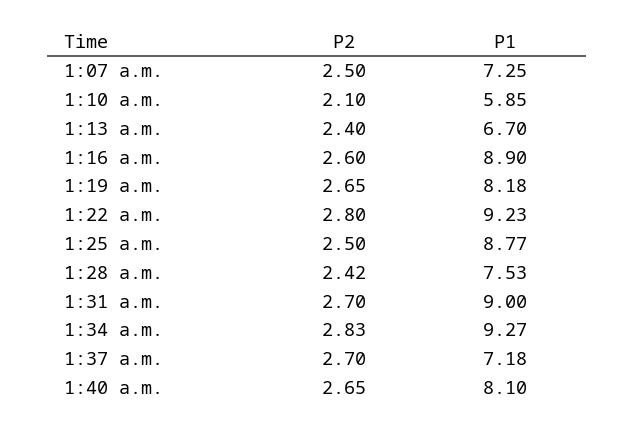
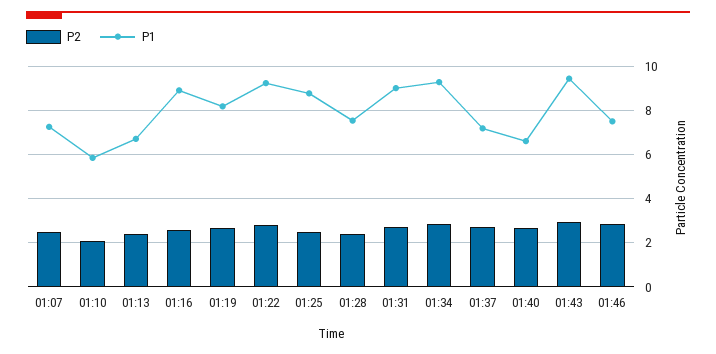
P1, 1:40 a.m.: 8.1 -> 6.5
P2, 01:43: none -> 3
P1, 01:43: none -> 9.5
P2, 01:46: none -> 3
P1, 01:46: none -> 7.5

